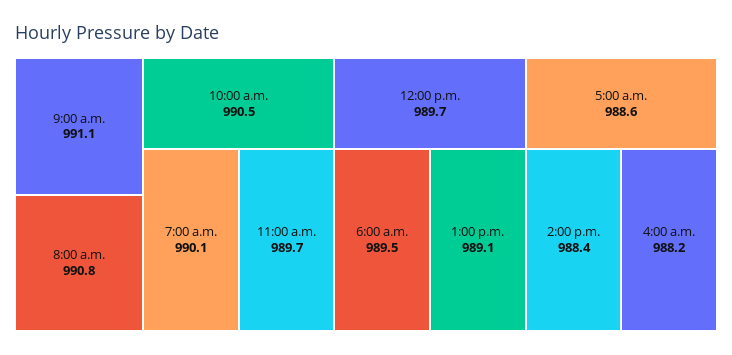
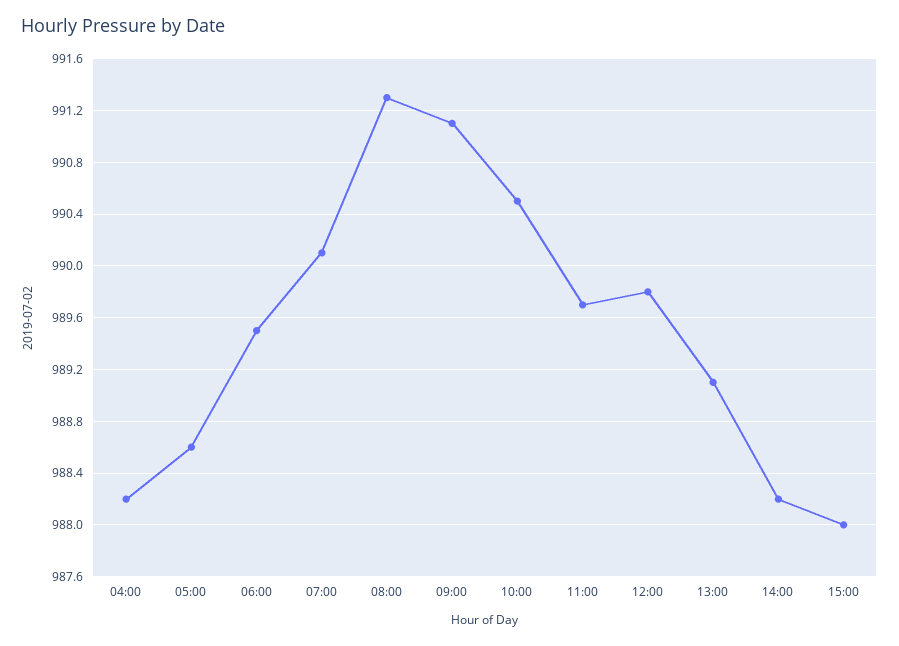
8:00 a.m.: 990.8 -> 991.3
12:00 p.m.: 989.7 -> 989.8
2:00 p.m.: 988.4 -> 988.2
15:00: none -> 988

